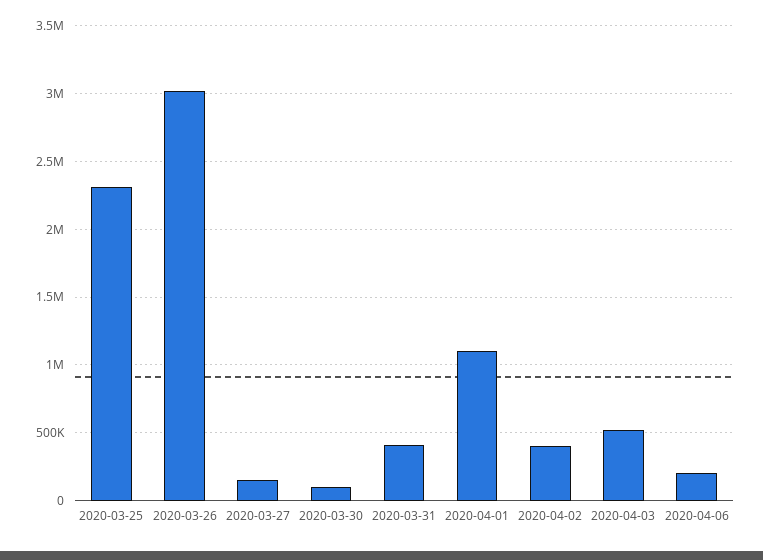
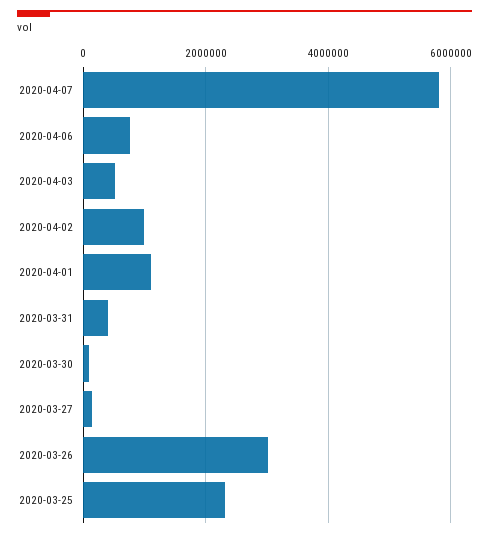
2020-04-02: 400000 -> 1000000
2020-04-06: 200000 -> 800000
2020-04-07: none -> 5800000

